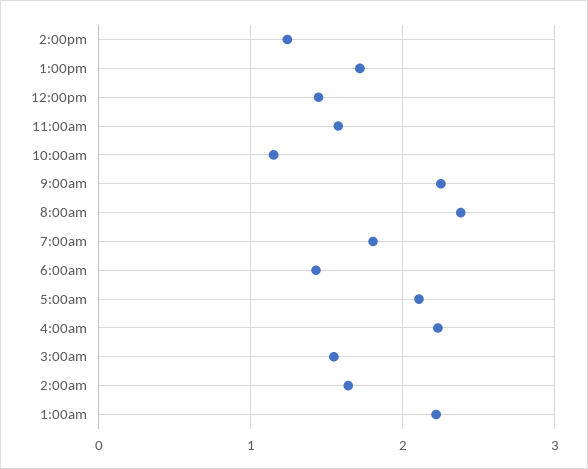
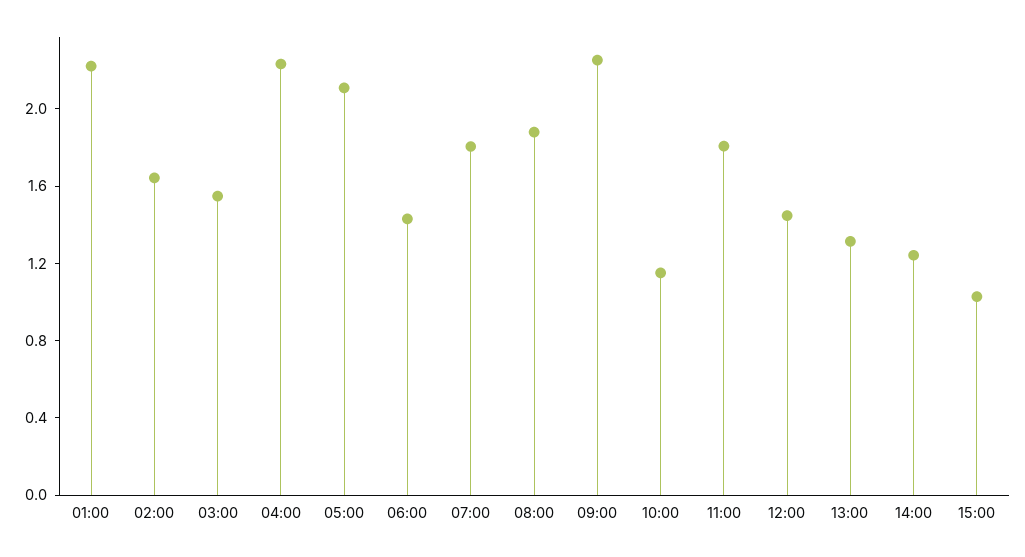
1:00pm: 1.7 -> 1.3
11:00am: 1.6 -> 1.8
8:00am: 2.4 -> 1.9
15:00: none -> 1

